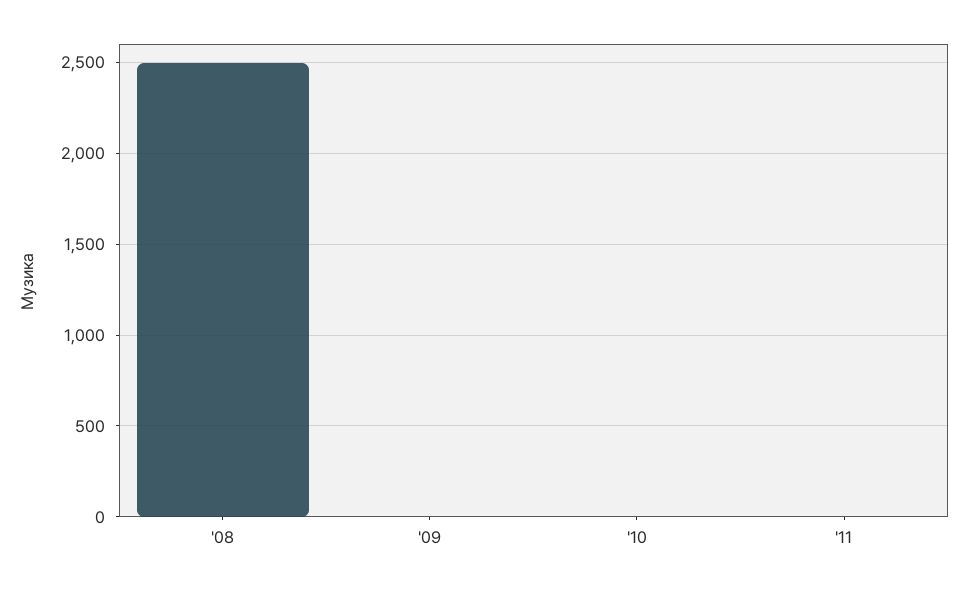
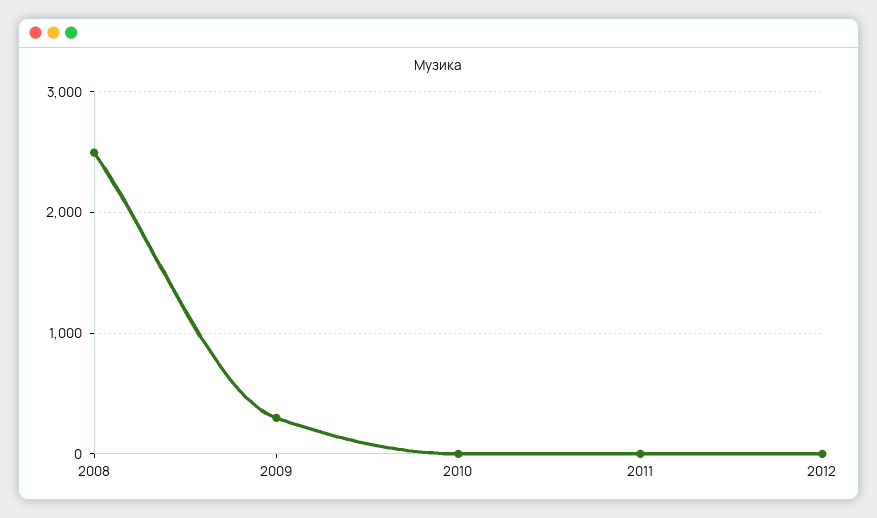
'09: 0 -> 300
2012: none -> 0

